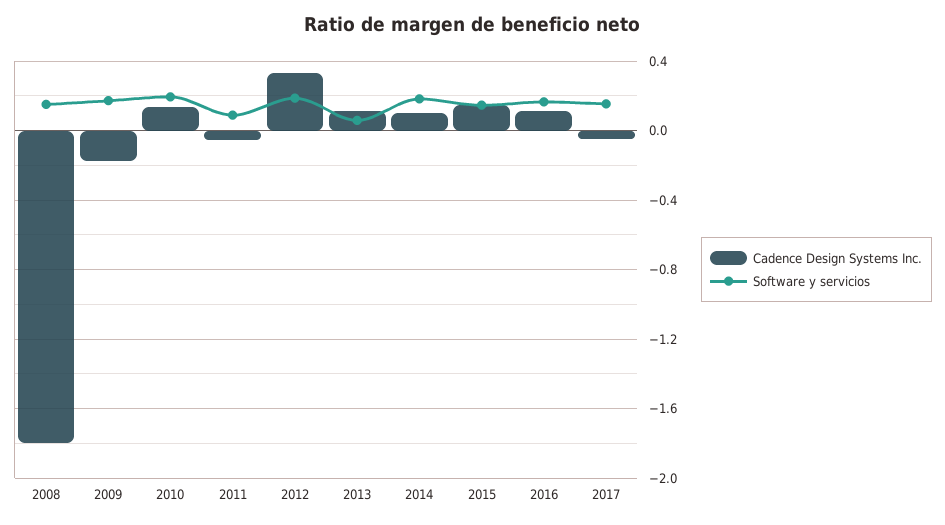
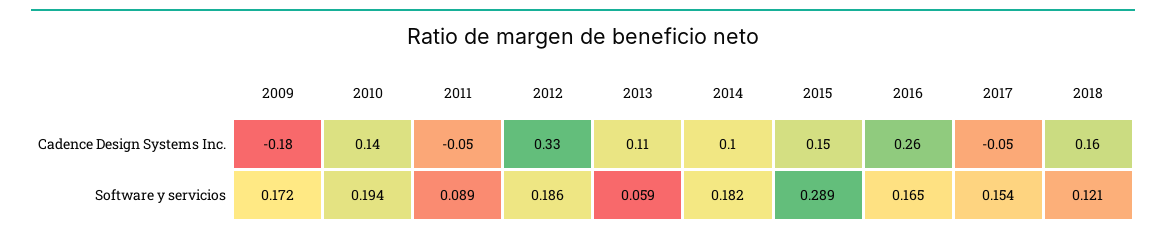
Cadence Design Systems Inc., 2008: -1.8 -> none
Software y servicios, 2008: 0.15 -> none
Software y servicios, 2015: 0.15 -> 0.289
Cadence Design Systems Inc., 2016: 0.1 -> 0.26
Cadence Design Systems Inc., 2018: none -> 0.16
Software y servicios, 2018: none -> 0.121

